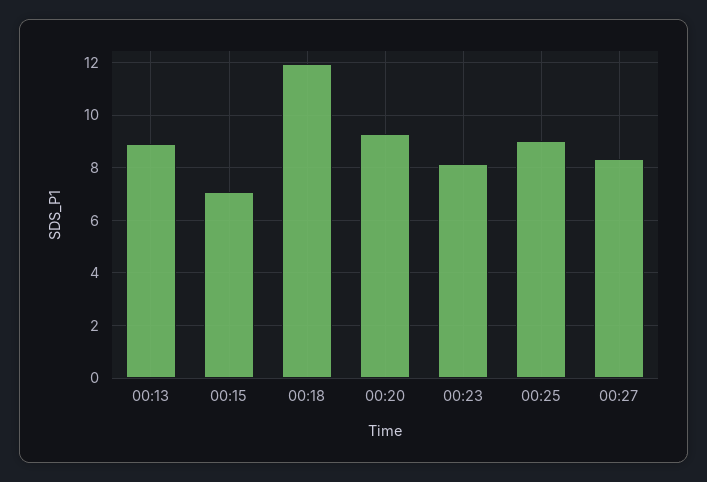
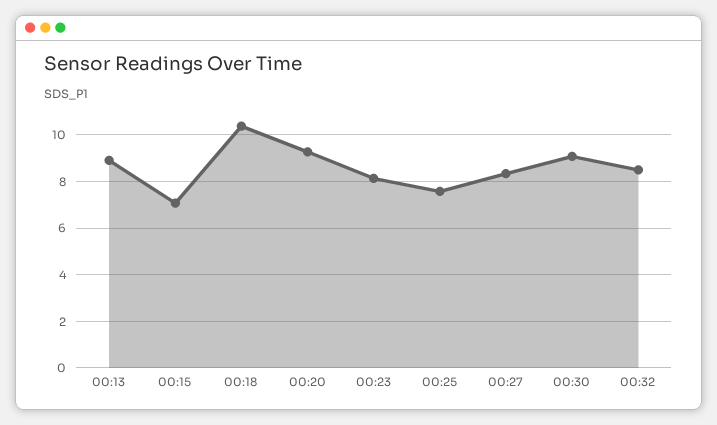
00:18: 12 -> 10.5
00:25: 9 -> 7.5
00:30: none -> 9
00:32: none -> 8.5

